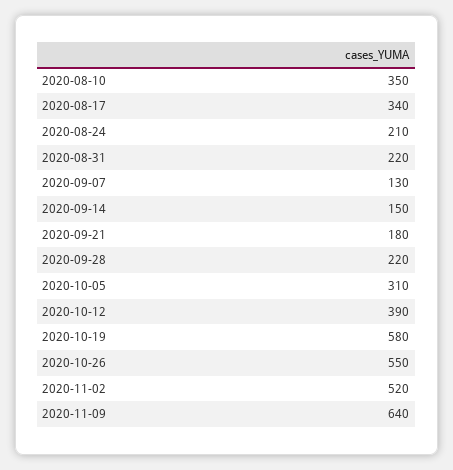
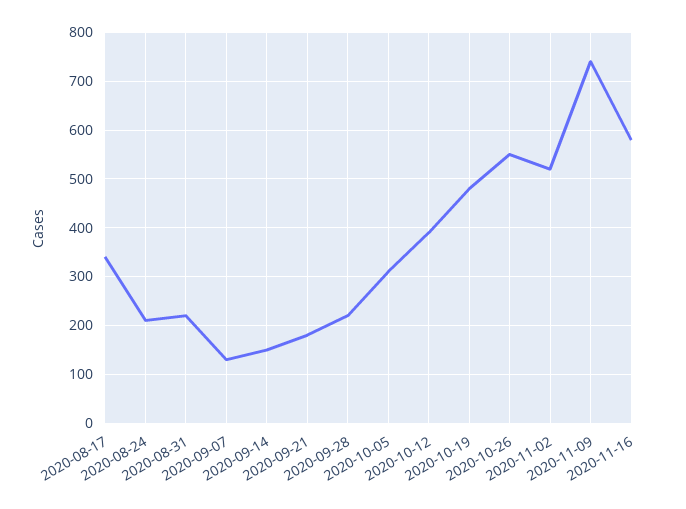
2020-08-10: 350 -> none
2020-10-19: 580 -> 480
2020-11-09: 640 -> 740
2020-11-16: none -> 580

